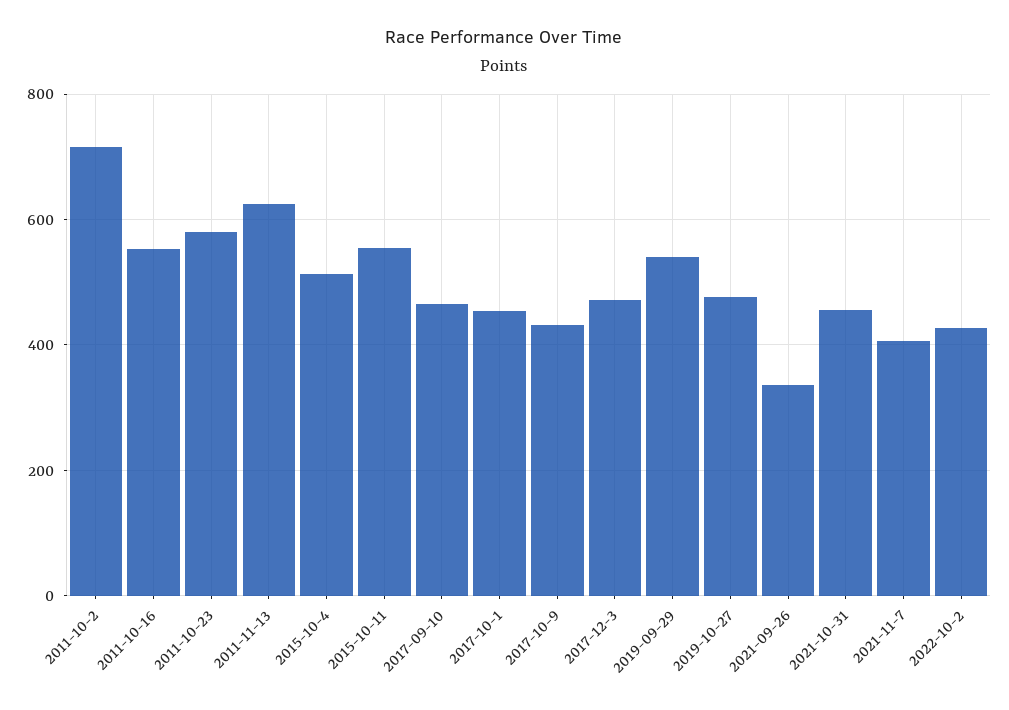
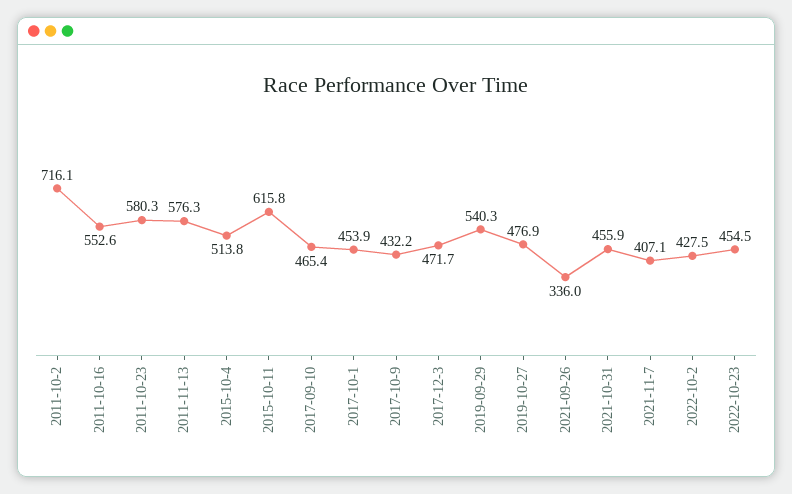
2011-11-13: 620 -> 576.3
2015-10-11: 560 -> 615.8
2022-10-23: none -> 454.5

